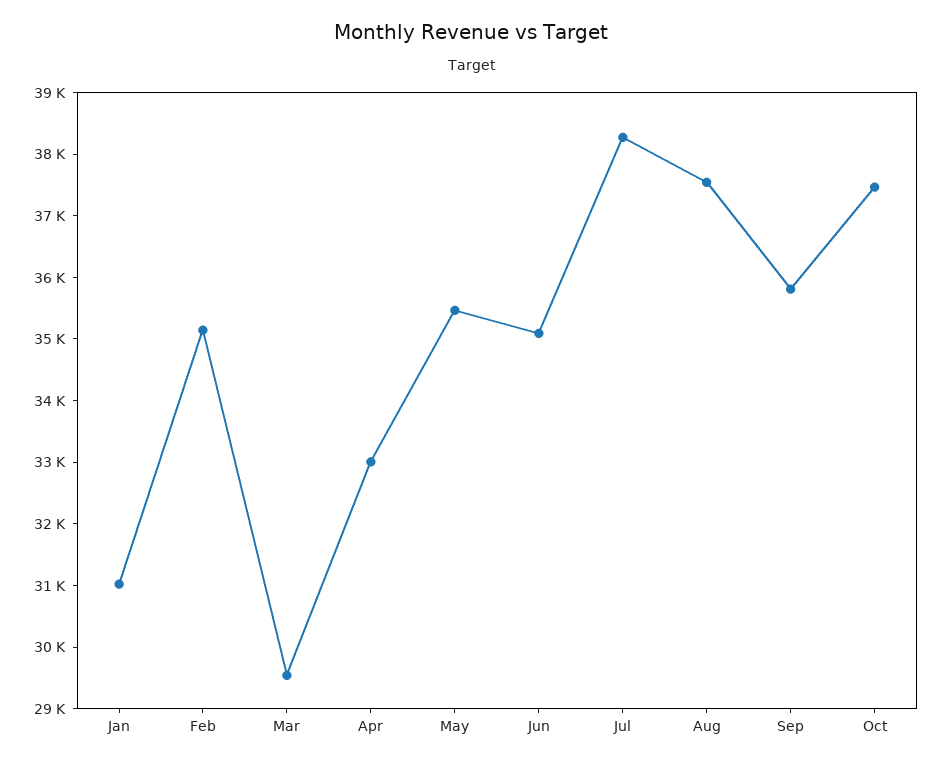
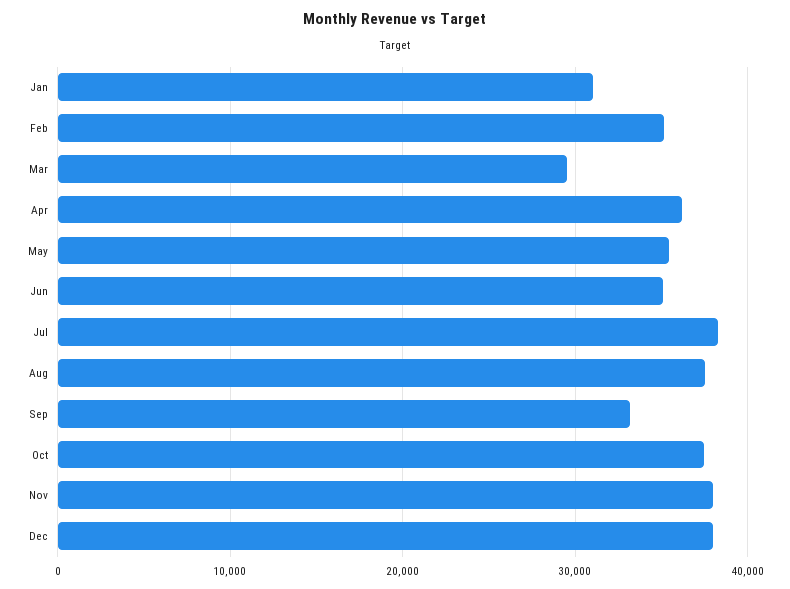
Apr: 33000 -> 36000
Sep: 35800 -> 33000
Nov: none -> 38000
Dec: none -> 38000

